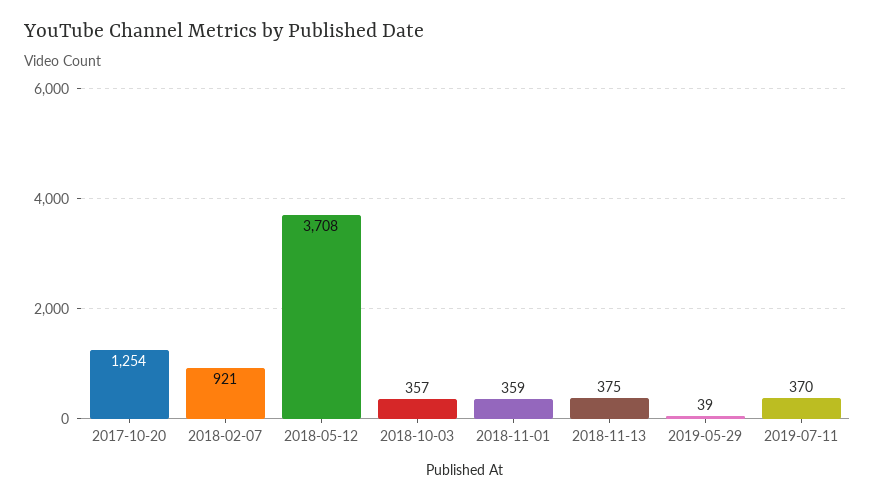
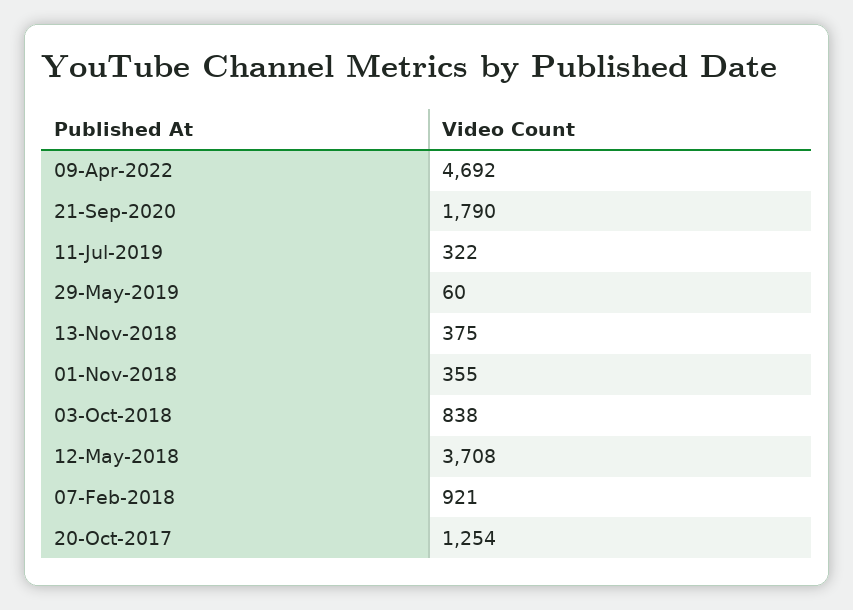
2018-10-03: 357 -> 838
2018-11-01: 359 -> 355
2019-05-29: 39 -> 60
2019-07-11: 370 -> 322
09-Apr-2022: none -> 4692
21-Sep-2020: none -> 1790

